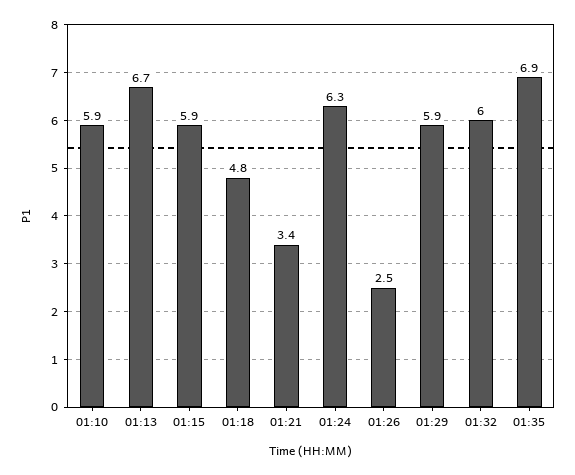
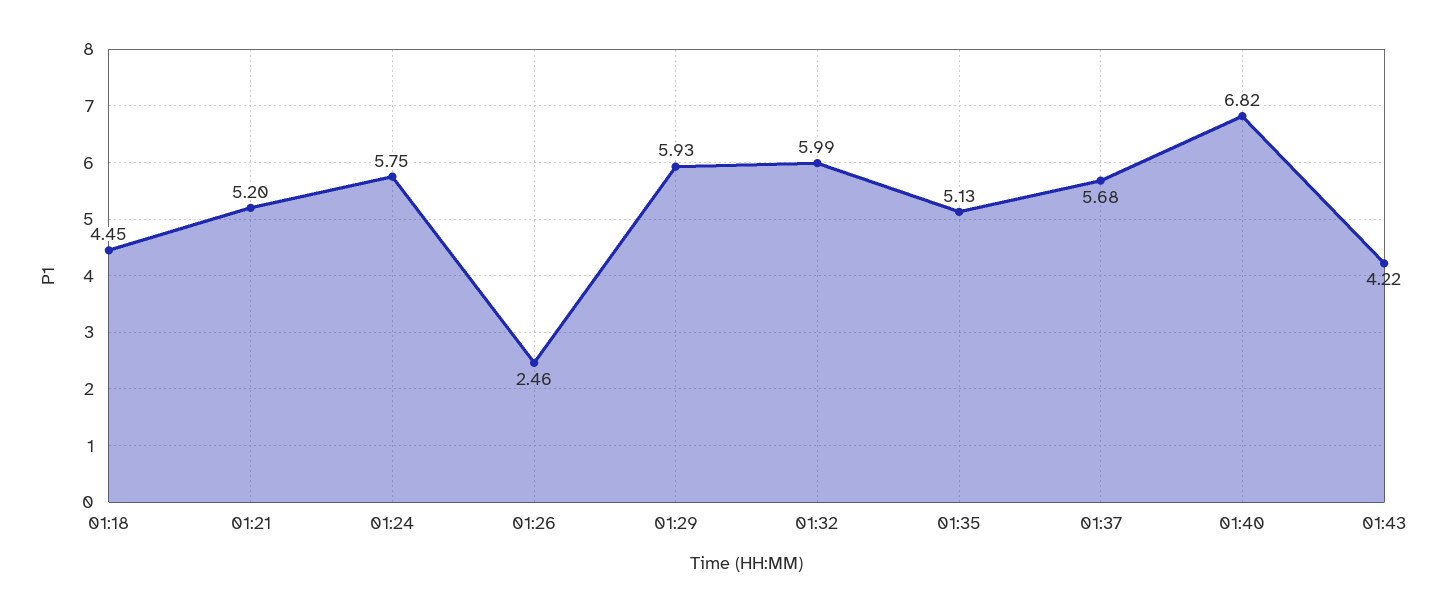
01:10: 5.9 -> none
01:13: 6.7 -> none
01:15: 5.9 -> none
01:18: 4.8 -> 4.45
01:21: 3.4 -> 5.2
01:24: 6.3 -> 5.75
01:35: 6.9 -> 5.13
01:37: none -> 5.68
01:40: none -> 6.82
01:43: none -> 4.22

